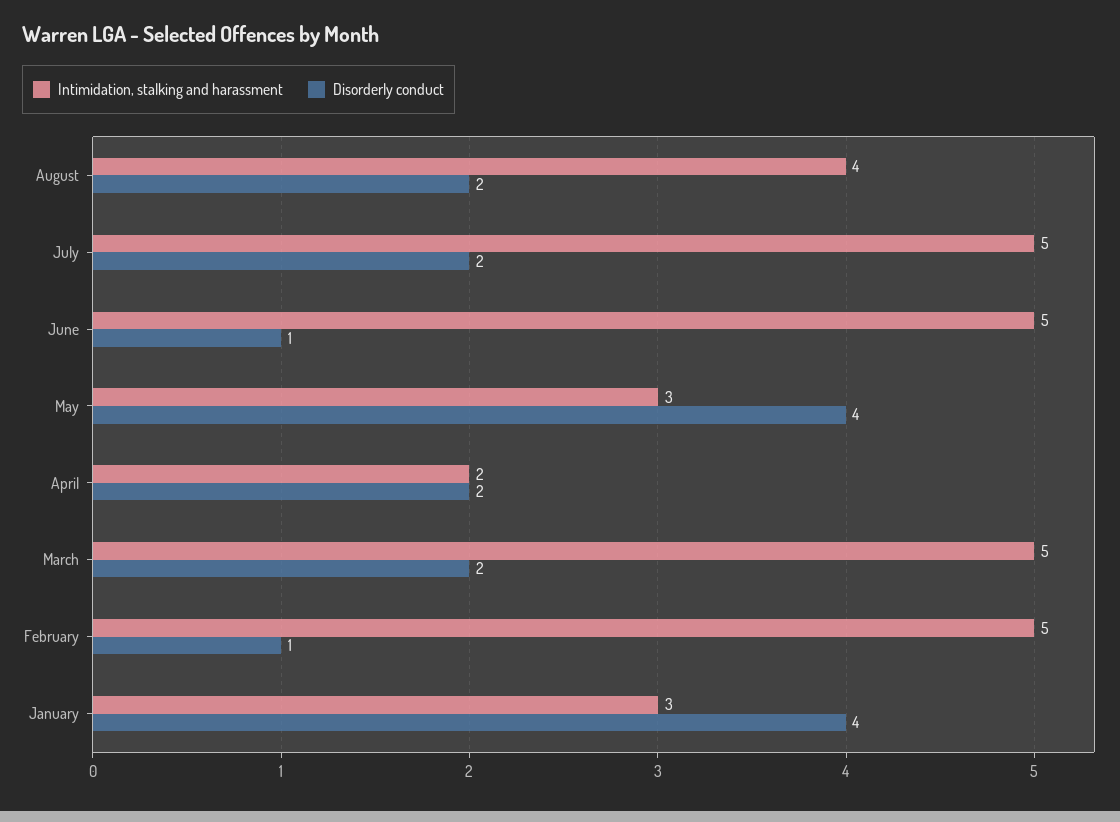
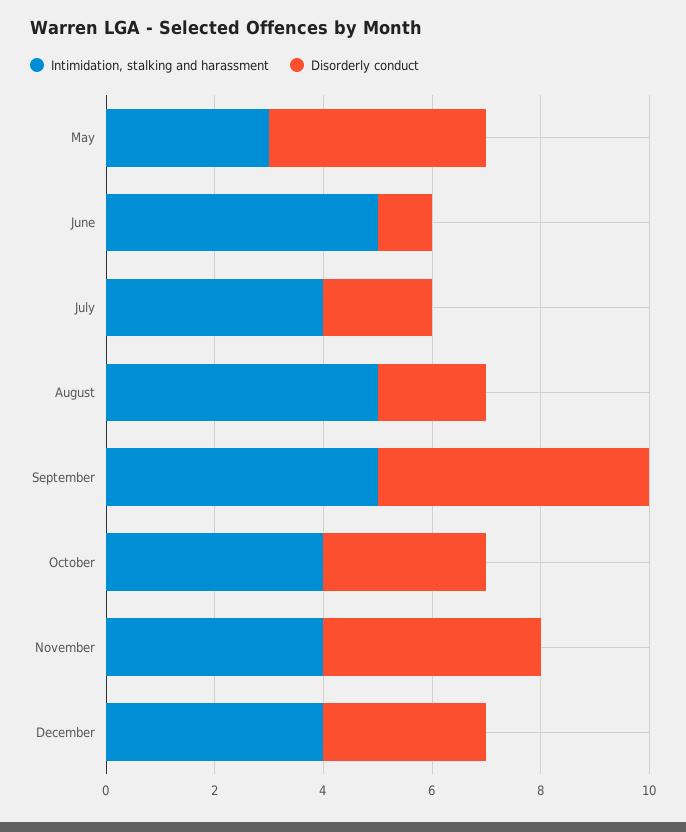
Intimidation, stalking and harassment, August: 4 -> 5
Intimidation, stalking and harassment, July: 5 -> 4
Intimidation, stalking and harassment, April: 2 -> none
Disorderly conduct, April: 2 -> none
Intimidation, stalking and harassment, March: 5 -> none
Disorderly conduct, March: 2 -> none
Intimidation, stalking and harassment, February: 5 -> none
Disorderly conduct, February: 1 -> none
Intimidation, stalking and harassment, January: 3 -> none
Disorderly conduct, January: 4 -> none
Intimidation, stalking and harassment, September: none -> 5
Disorderly conduct, September: none -> 5
Intimidation, stalking and harassment, October: none -> 4
Disorderly conduct, October: none -> 3
Intimidation, stalking and harassment, November: none -> 4
Disorderly conduct, November: none -> 4
Intimidation, stalking and harassment, December: none -> 4
Disorderly conduct, December: none -> 3

